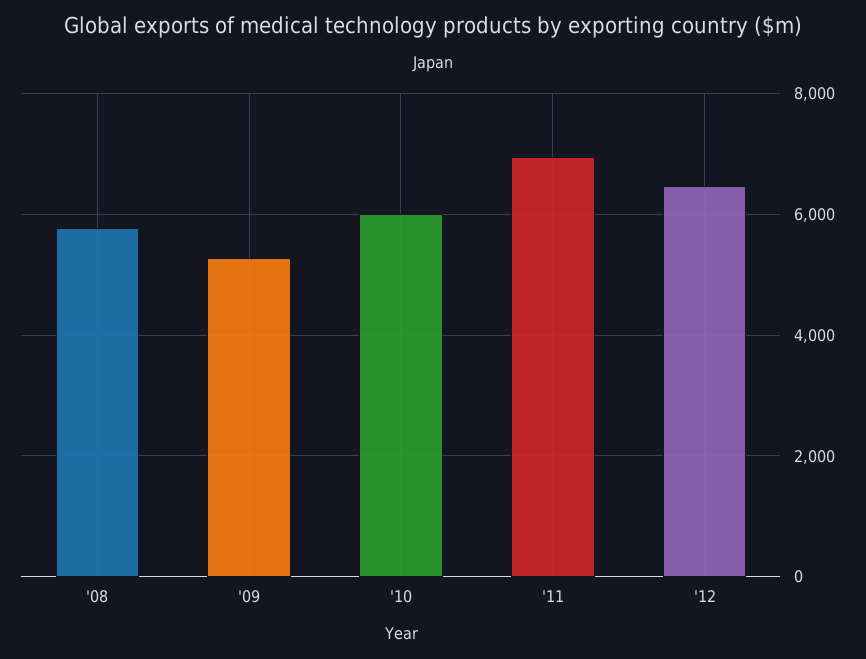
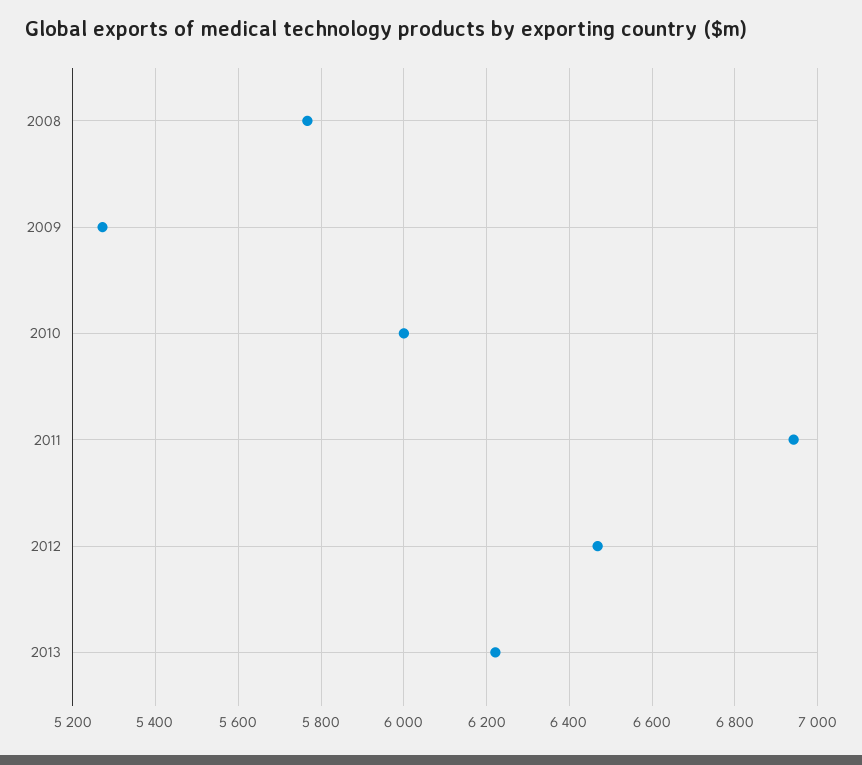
2013: none -> 6220

